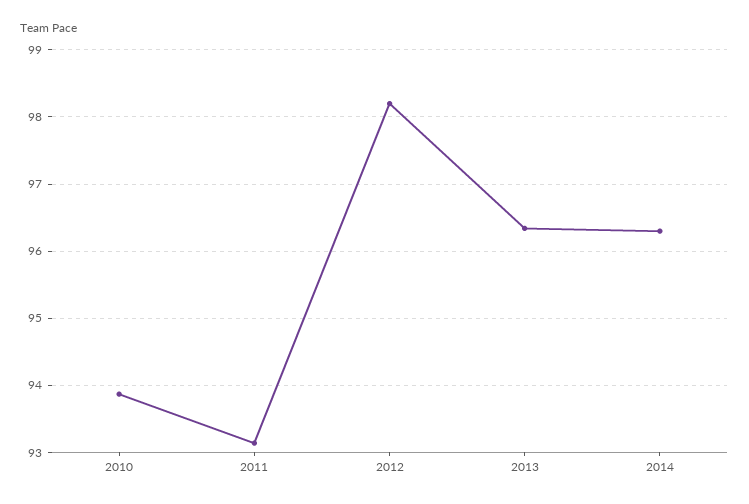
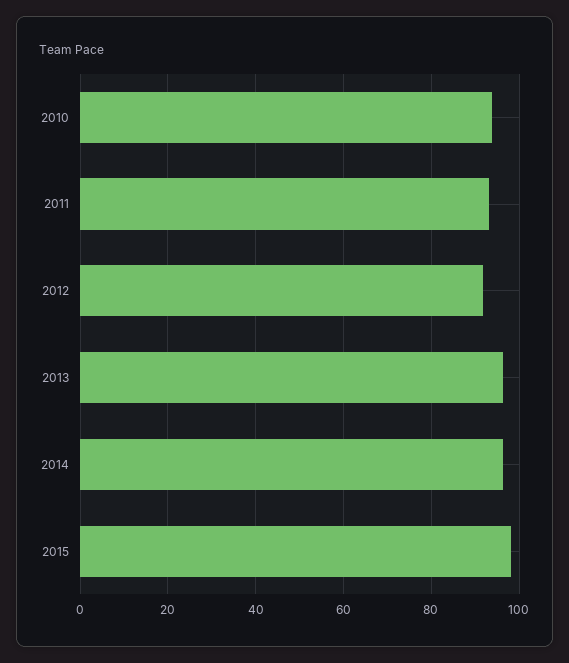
2012: 98.2 -> 92
2015: none -> 98

